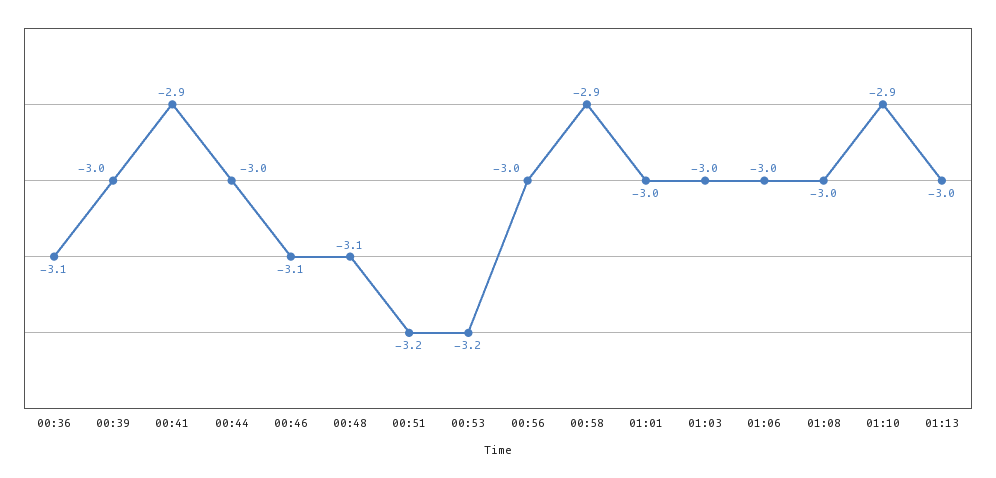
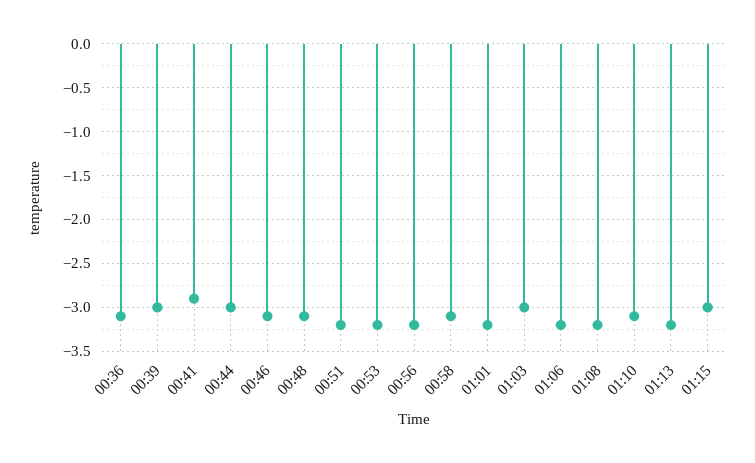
00:56: -3 -> -3.2
00:58: -2.9 -> -3.1
01:01: -3 -> -3.2
01:06: -3 -> -3.2
01:08: -3 -> -3.2
01:10: -2.9 -> -3.1
01:13: -3 -> -3.2
01:15: none -> -3

